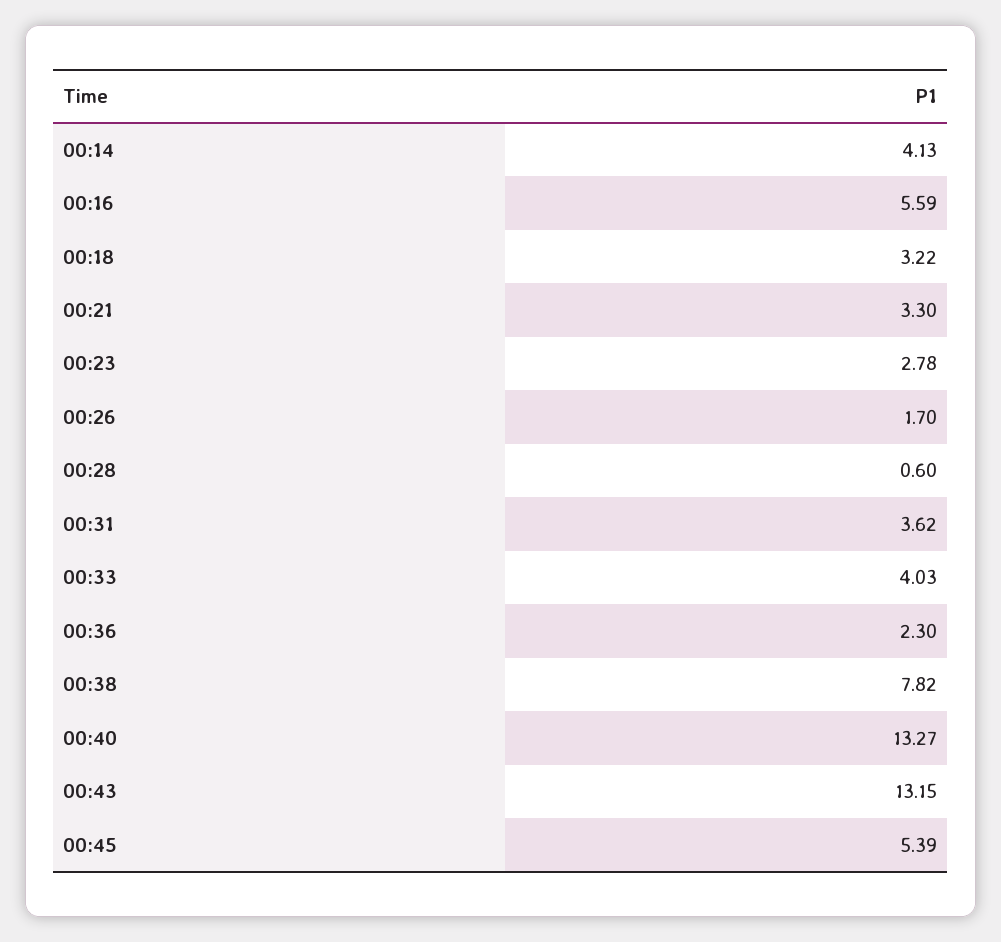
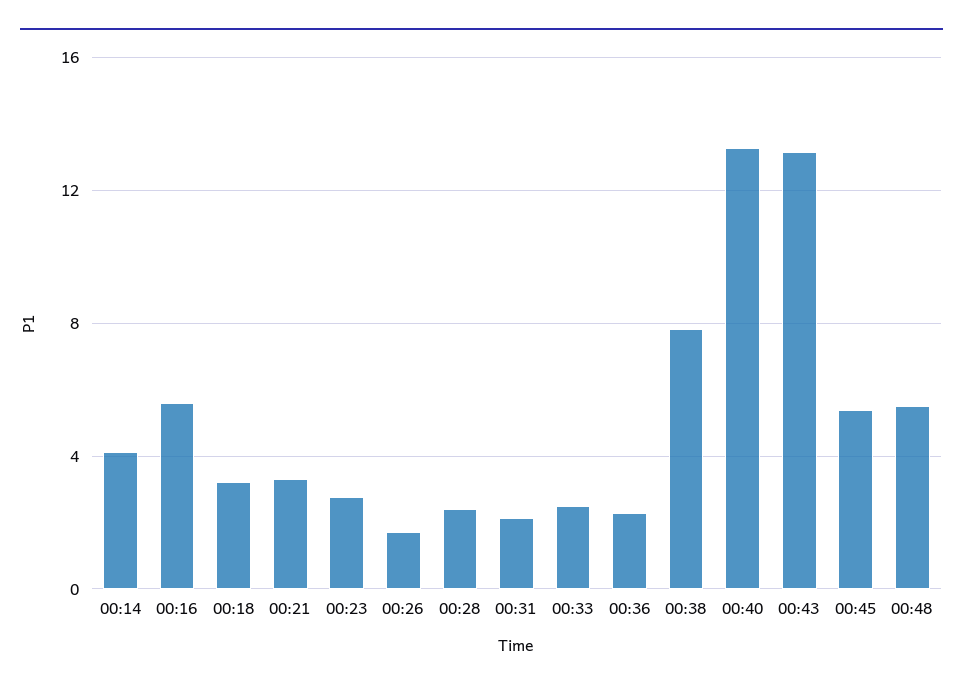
00:28: 0.6 -> 2.5
00:31: 3.62 -> 2
00:33: 4.03 -> 2.5
00:48: none -> 5.5

